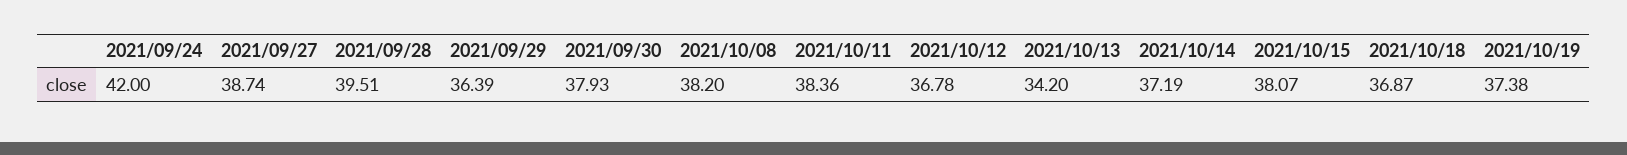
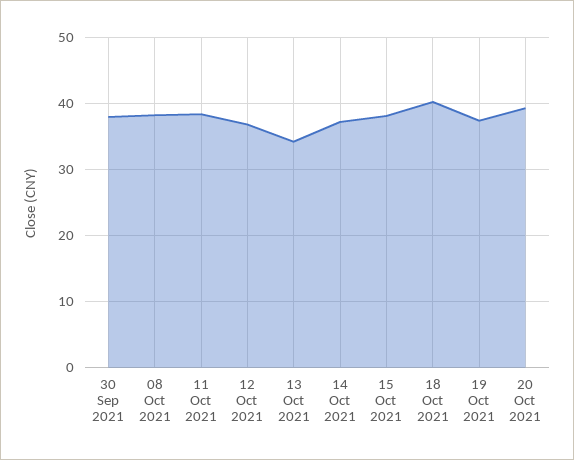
2021/09/24: 42 -> none
2021/09/27: 38.74 -> none
2021/09/28: 39.51 -> none
2021/09/29: 36.39 -> none
2021/10/18: 36.87 -> 40
20 Oct 2021: none -> 39

